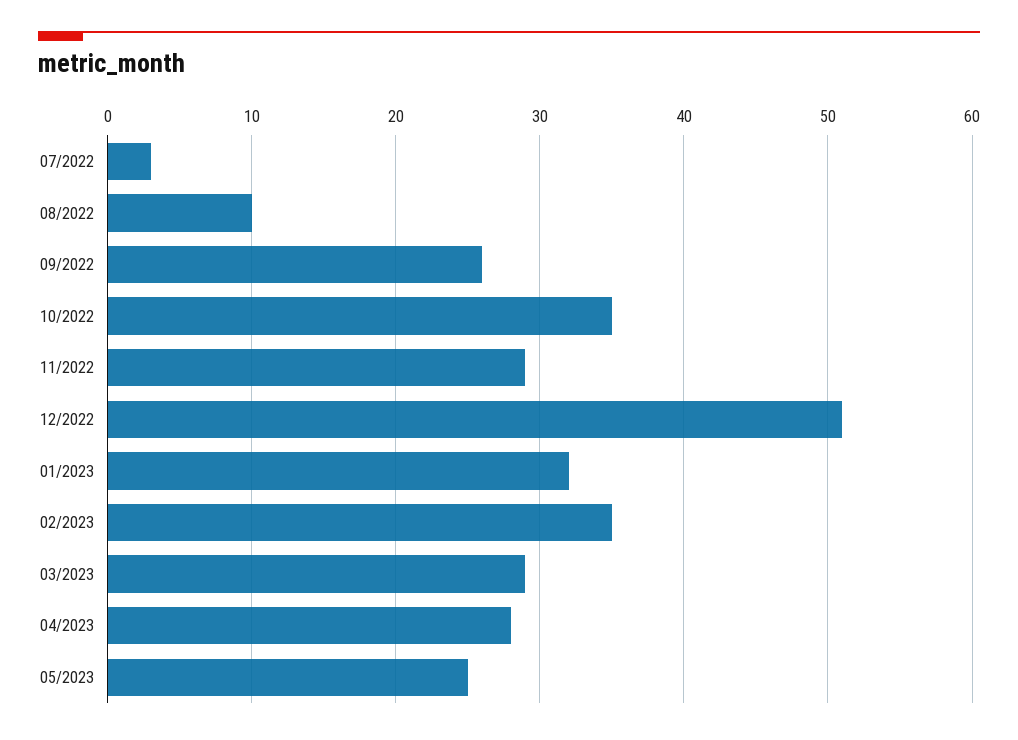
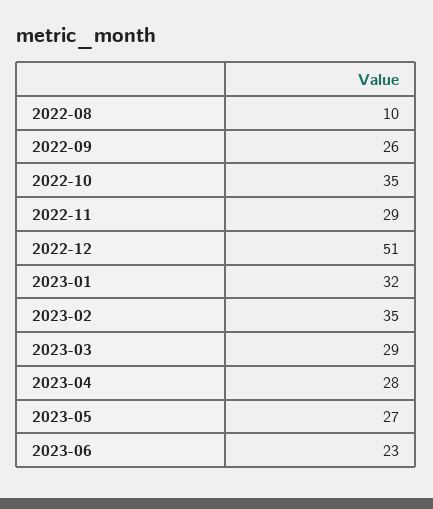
07/2022: 3 -> none
05/2023: 25 -> 27
2023-06: none -> 23

